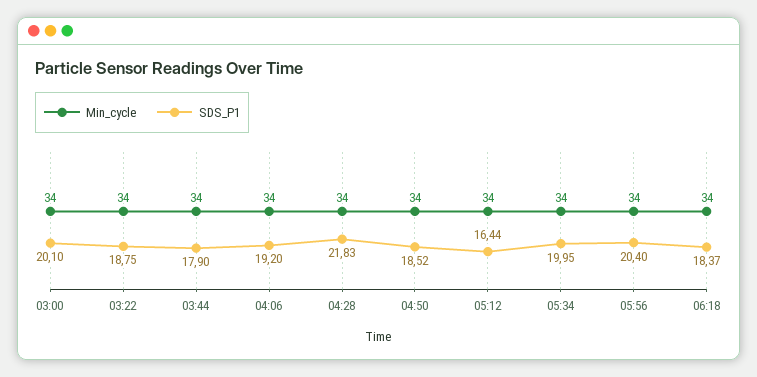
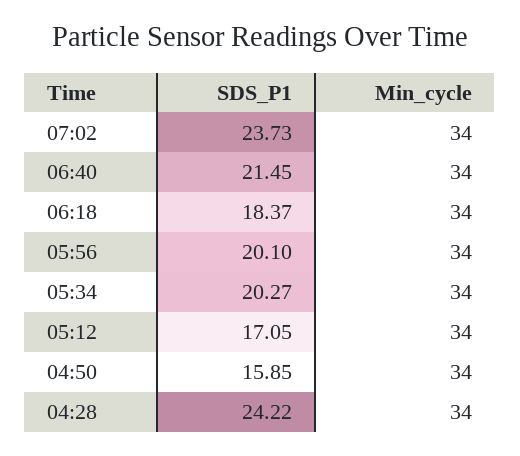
Min_cycle, 03:00: 34 -> none
SDS_P1, 03:00: 20.1 -> none
Min_cycle, 03:22: 34 -> none
SDS_P1, 03:22: 18.75 -> none
Min_cycle, 03:44: 34 -> none
SDS_P1, 03:44: 17.9 -> none
Min_cycle, 04:06: 34 -> none
SDS_P1, 04:06: 19.2 -> none
SDS_P1, 04:28: 21.83 -> 24.22
SDS_P1, 04:50: 18.52 -> 15.85
SDS_P1, 05:12: 16.44 -> 17.05
SDS_P1, 05:34: 19.95 -> 20.27
SDS_P1, 05:56: 20.4 -> 20.1
SDS_P1, 07:02: none -> 23.73
Min_cycle, 07:02: none -> 34
SDS_P1, 06:40: none -> 21.45
Min_cycle, 06:40: none -> 34

